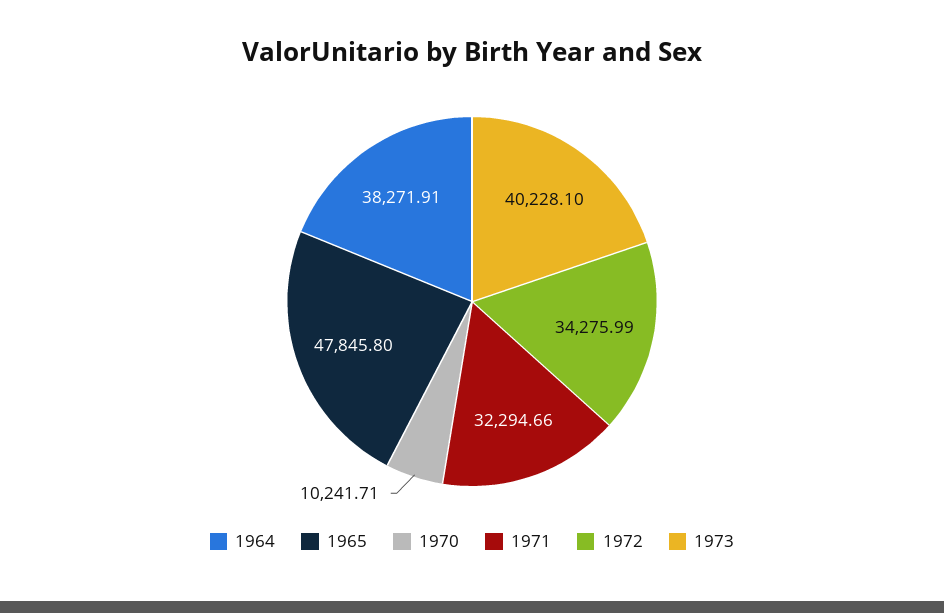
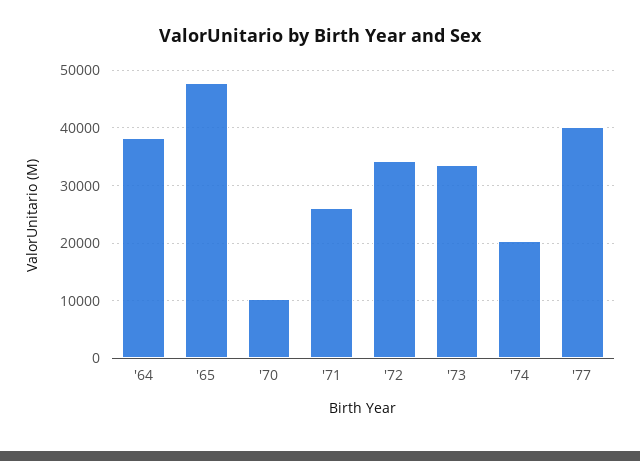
1971: 32294.66 -> 26000
1973: 40228.1 -> 34000
'74: none -> 20000
'77: none -> 40000

